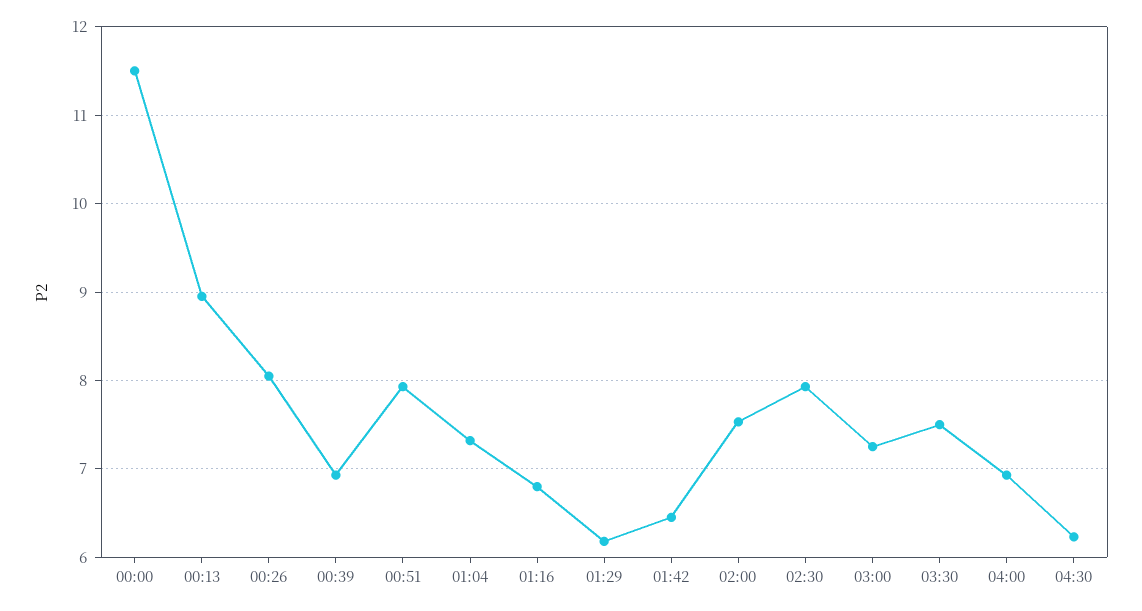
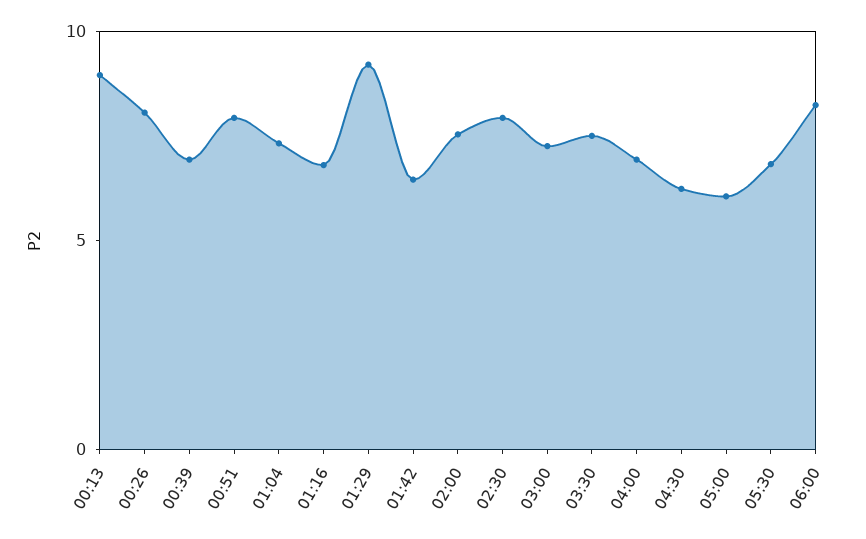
00:00: 11.5 -> none
01:29: 6.2 -> 9
05:00: none -> 6
05:30: none -> 7
06:00: none -> 8

